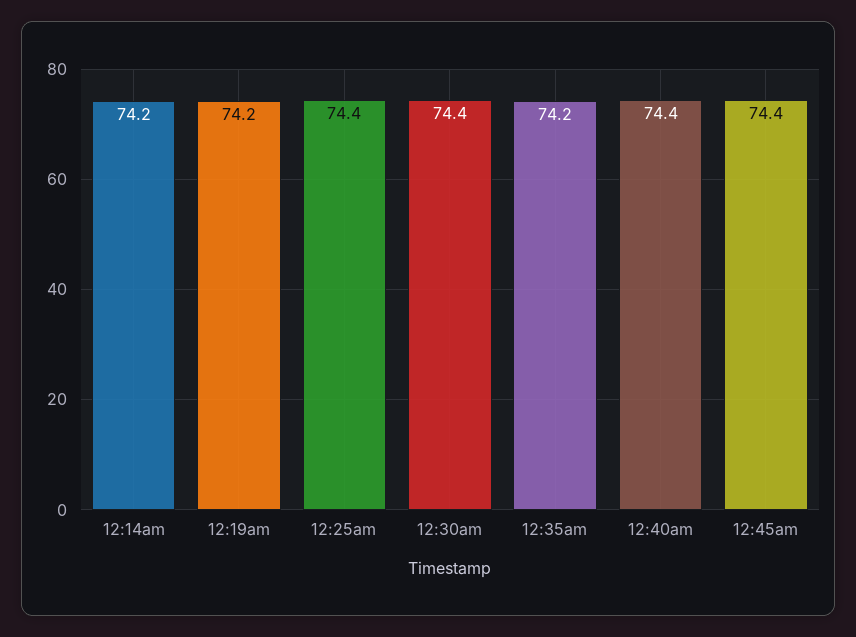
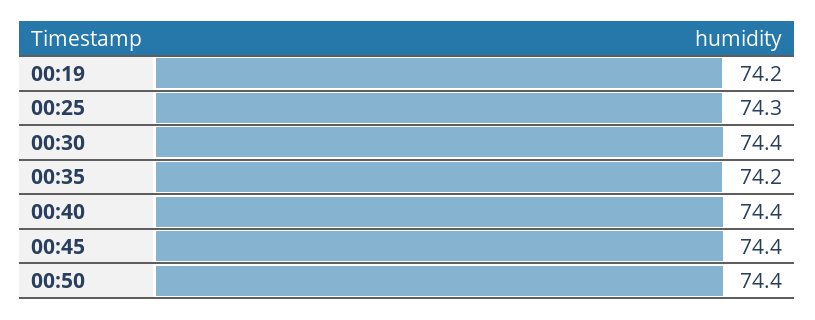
12:14am: 74.2 -> none
12:25am: 74.4 -> 74.3
00:50: none -> 74.4

